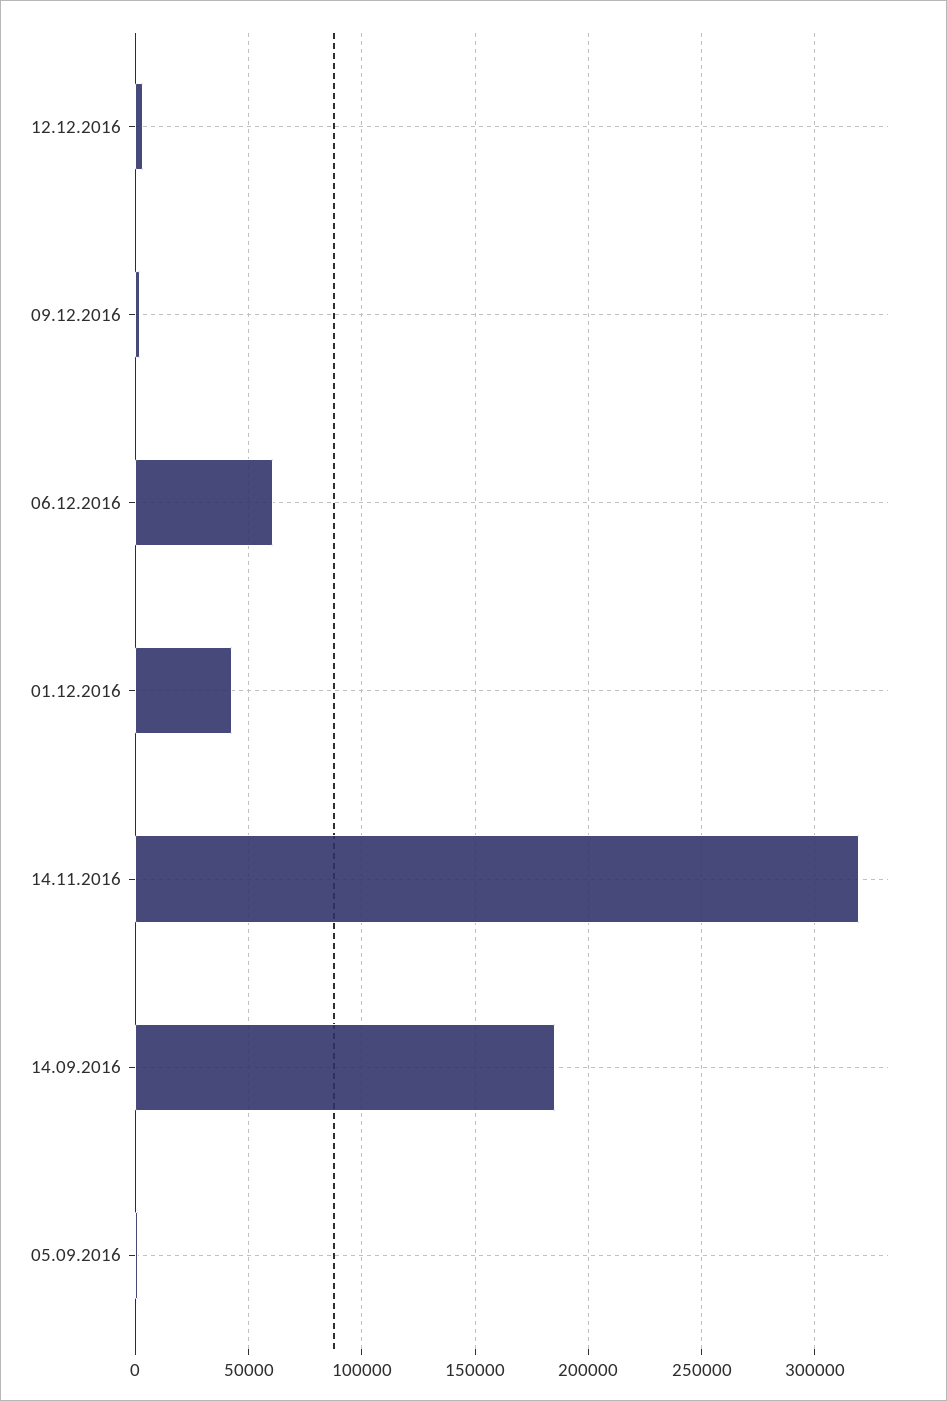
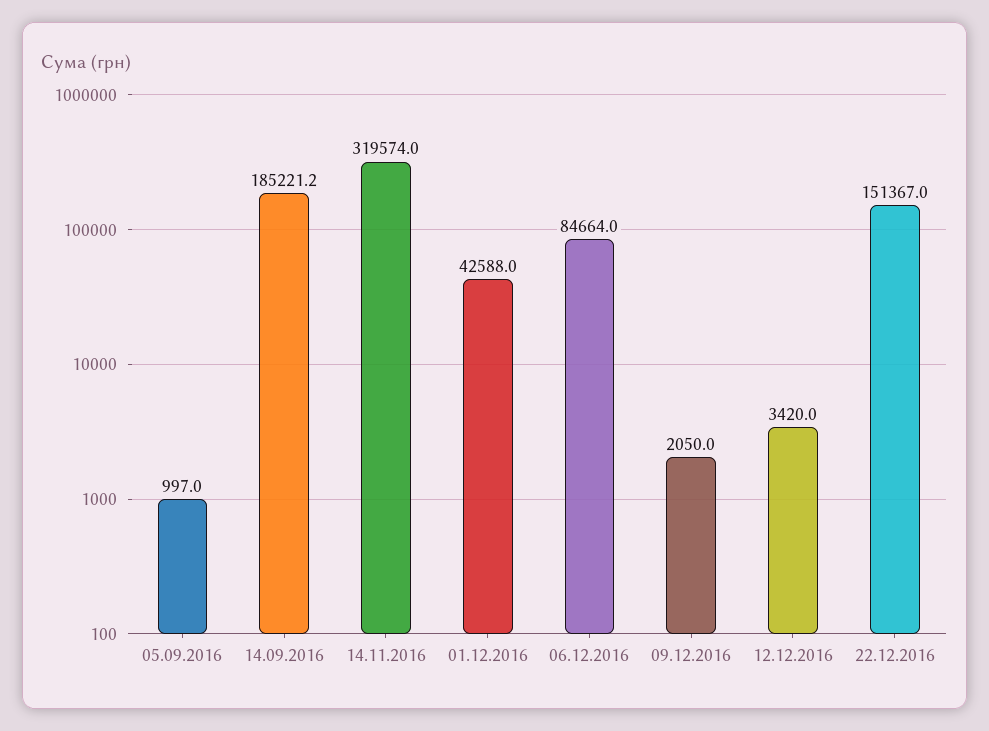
06.12.2016: 60000 -> 84664
22.12.2016: none -> 151367

